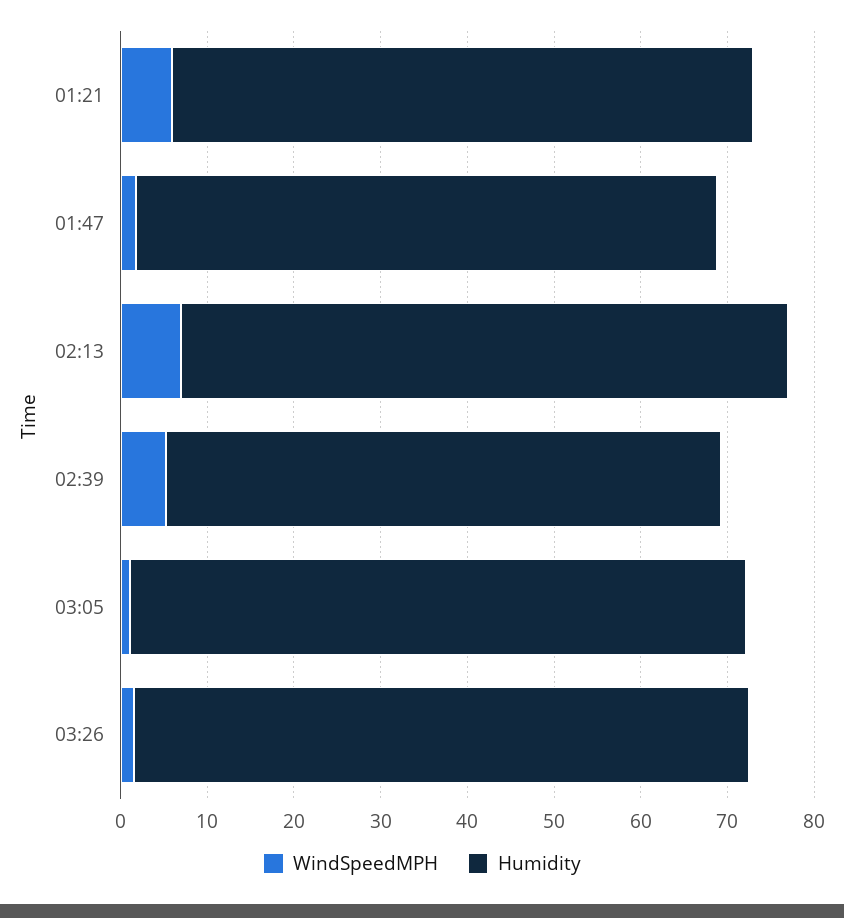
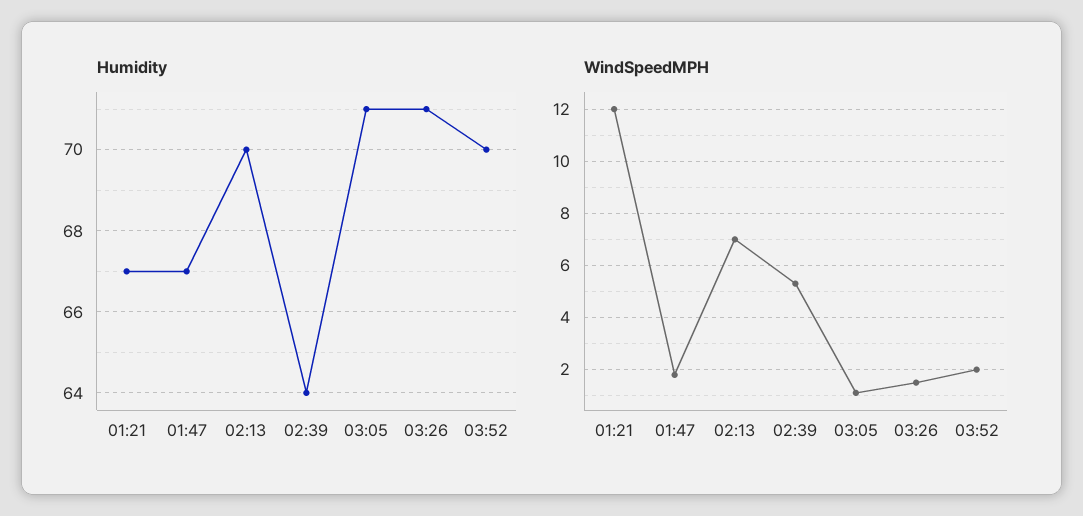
WindSpeedMPH, 01:21: 6 -> 12
Humidity, 03:52: none -> 70
WindSpeedMPH, 03:52: none -> 2

